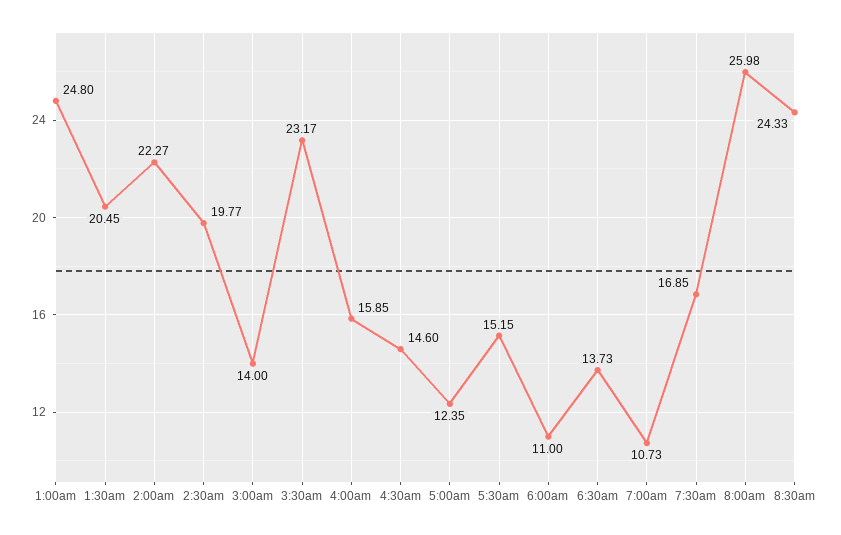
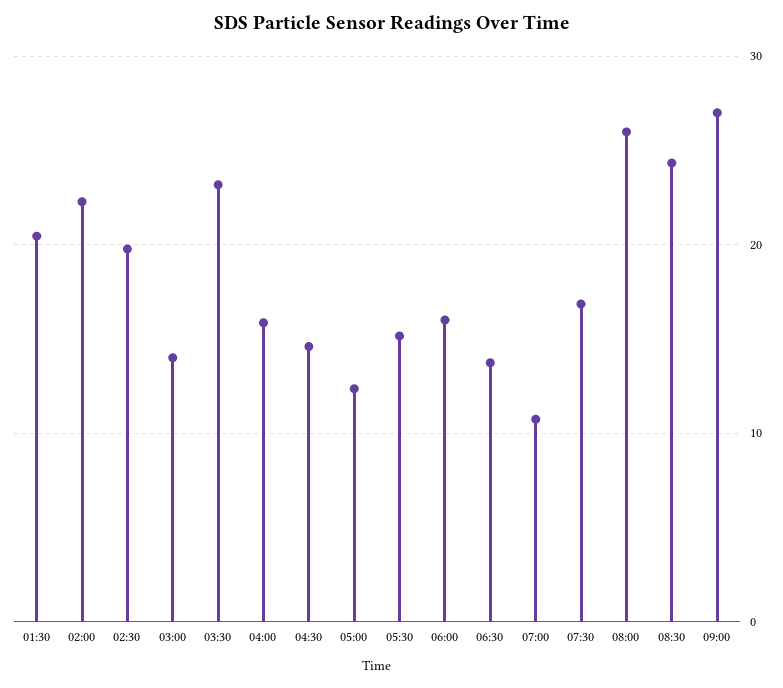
1:00am: 24.8 -> none
6:00am: 11 -> 16
09:00: none -> 27

